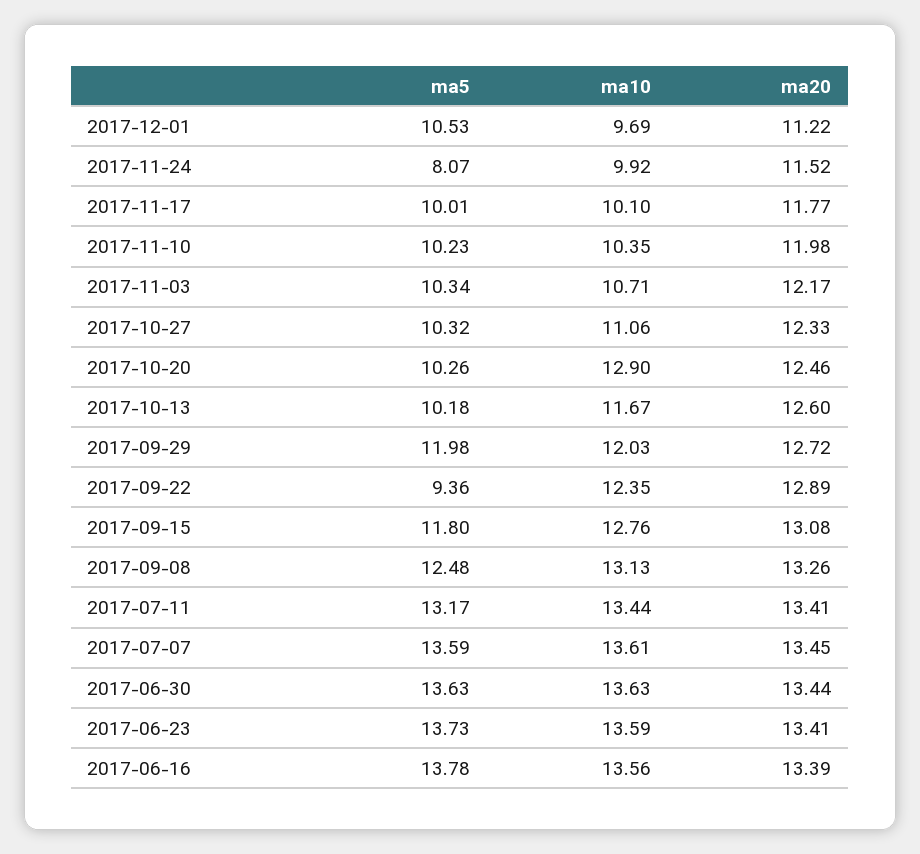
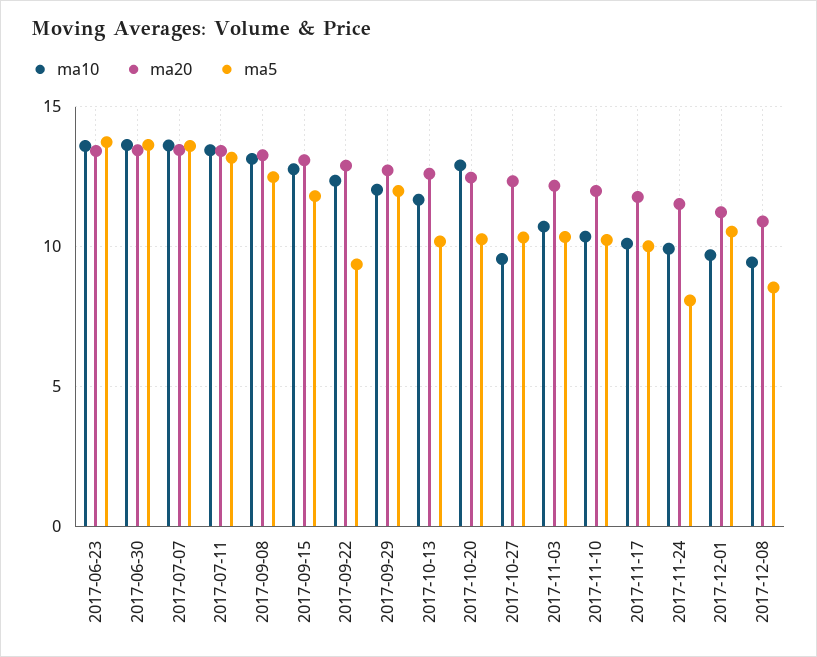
ma10, 2017-10-27: 11.06 -> 9.5
ma5, 2017-06-16: 13.78 -> none
ma10, 2017-06-16: 13.56 -> none
ma20, 2017-06-16: 13.39 -> none
ma10, 2017-12-08: none -> 9.5
ma20, 2017-12-08: none -> 11
ma5, 2017-12-08: none -> 8.5

